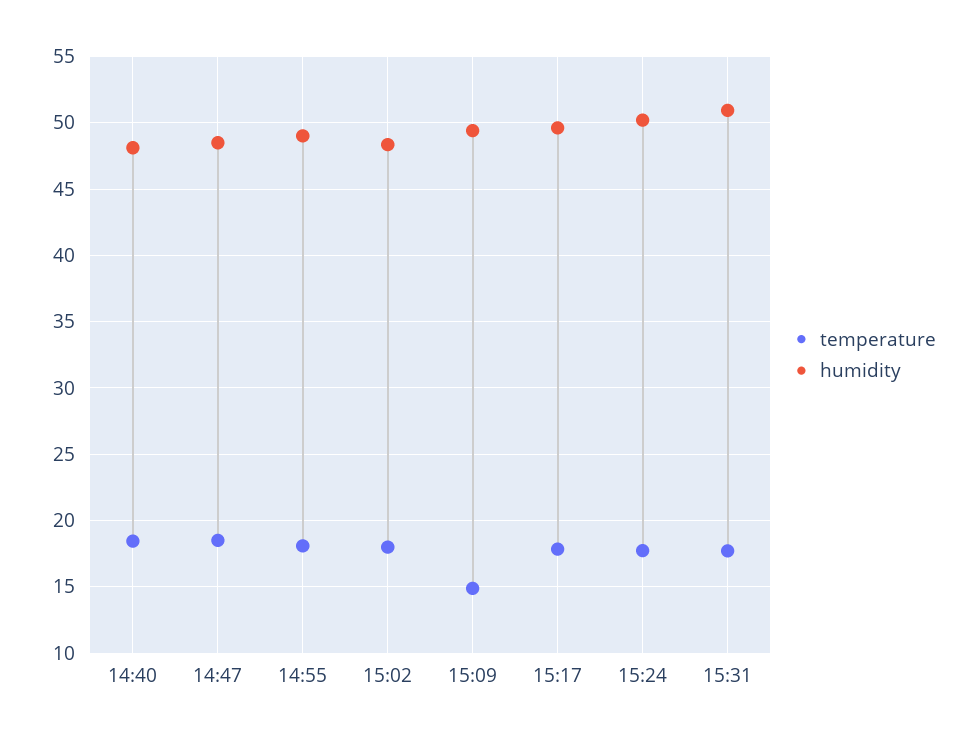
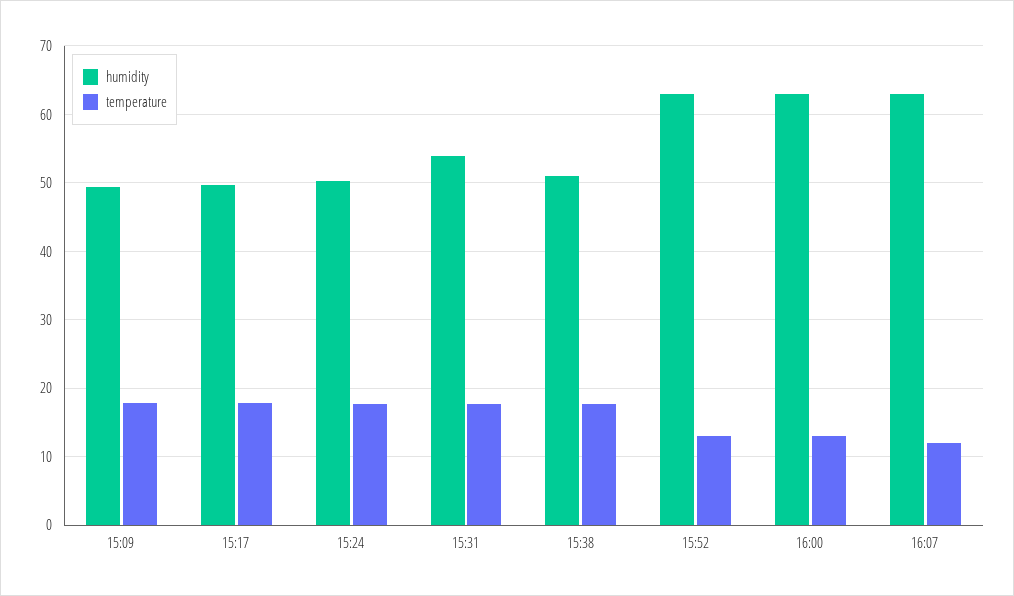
temperature, 14:40: 18.5 -> none
humidity, 14:40: 48 -> none
temperature, 14:47: 18.5 -> none
humidity, 14:47: 48.5 -> none
temperature, 14:55: 18 -> none
humidity, 14:55: 49 -> none
temperature, 15:02: 18 -> none
humidity, 15:02: 48.5 -> none
temperature, 15:09: 15 -> 18
humidity, 15:31: 51 -> 54
humidity, 15:38: none -> 51
temperature, 15:38: none -> 18
humidity, 15:52: none -> 63
temperature, 15:52: none -> 13
humidity, 16:00: none -> 63
temperature, 16:00: none -> 13
humidity, 16:07: none -> 63
temperature, 16:07: none -> 12

